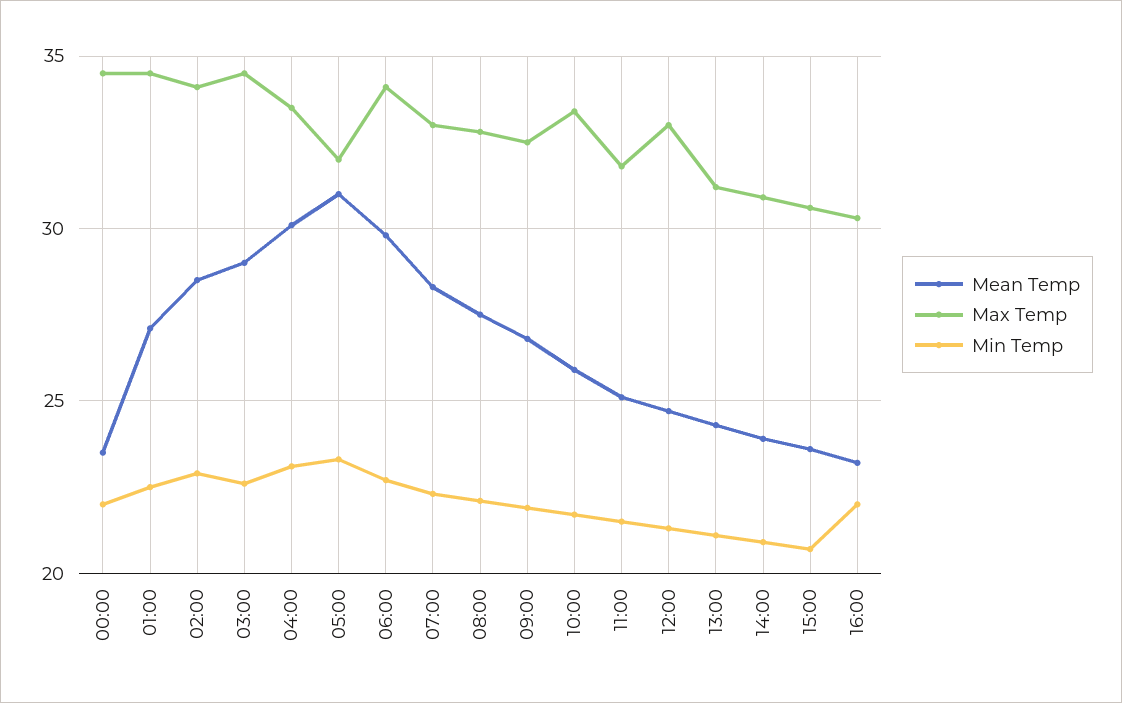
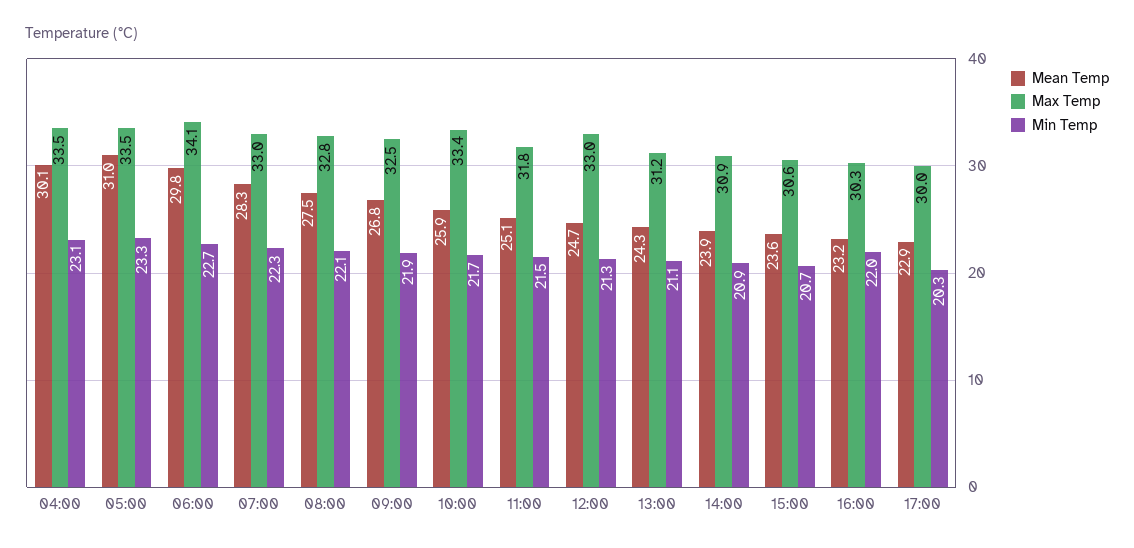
Mean Temp, 00:00: 23.5 -> none
Max Temp, 00:00: 34.5 -> none
Min Temp, 00:00: 22 -> none
Mean Temp, 01:00: 27 -> none
Max Temp, 01:00: 34.5 -> none
Min Temp, 01:00: 22.5 -> none
Mean Temp, 02:00: 28.5 -> none
Max Temp, 02:00: 34 -> none
Min Temp, 02:00: 23 -> none
Mean Temp, 03:00: 29 -> none
Max Temp, 03:00: 34.5 -> none
Min Temp, 03:00: 22.5 -> none
Max Temp, 05:00: 32 -> 33.5
Mean Temp, 17:00: none -> 22.9
Max Temp, 17:00: none -> 30
Min Temp, 17:00: none -> 20.3

